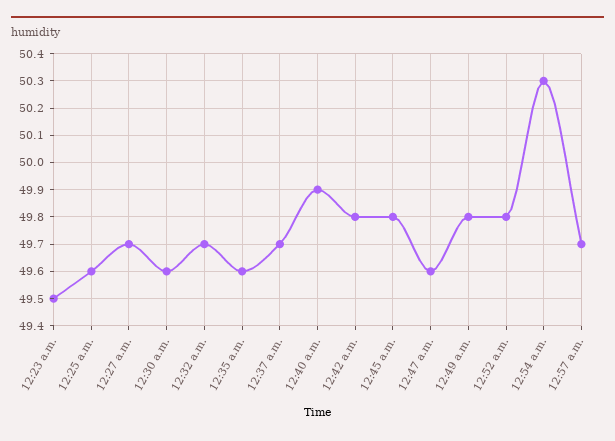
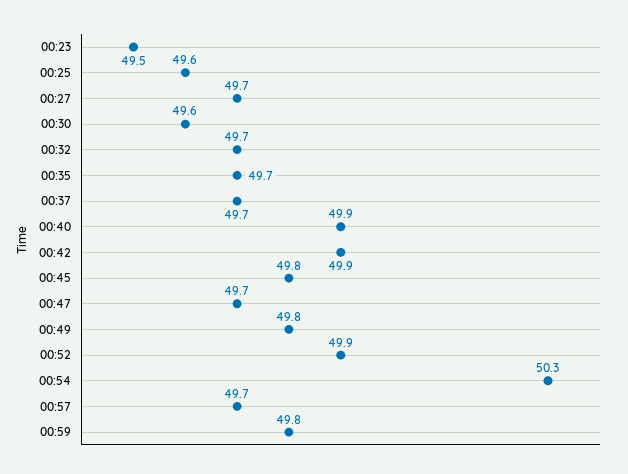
12:35 a.m.: 49.6 -> 49.7
12:42 a.m.: 49.8 -> 49.9
12:47 a.m.: 49.6 -> 49.7
12:52 a.m.: 49.8 -> 49.9
00:59: none -> 49.8

